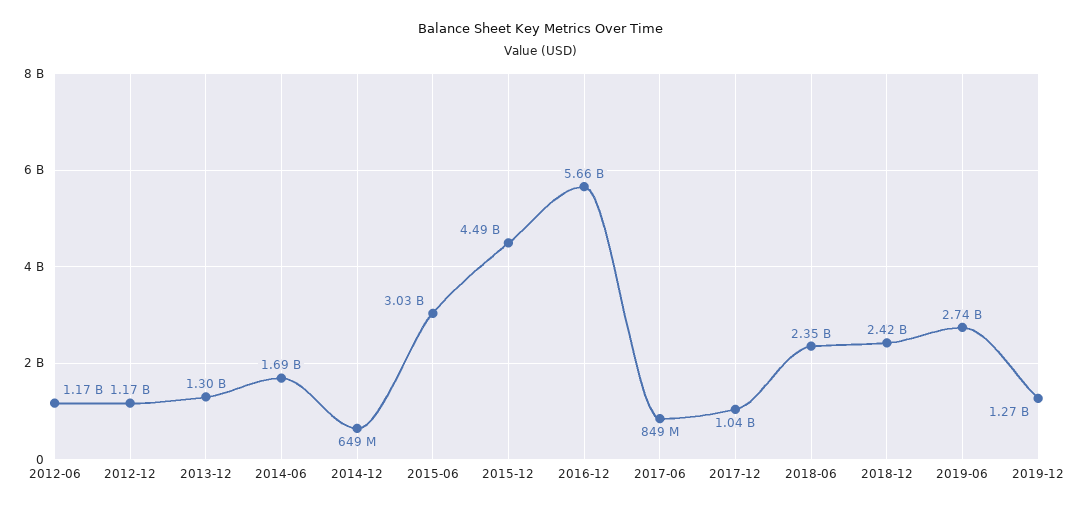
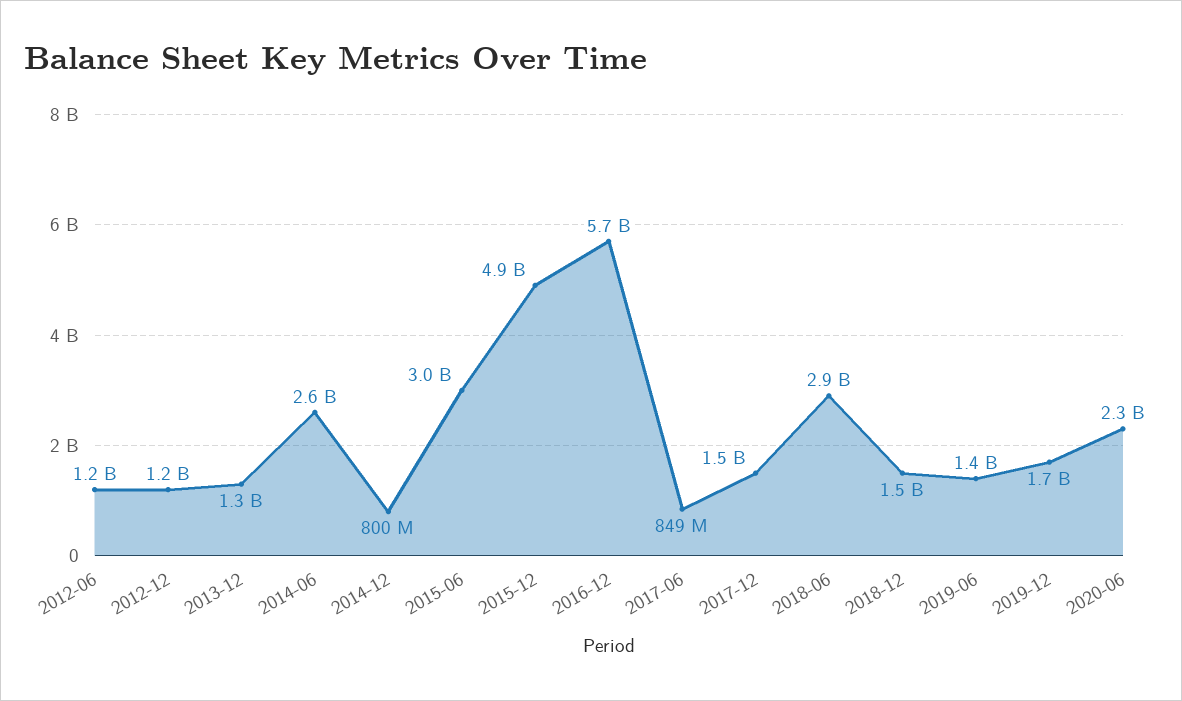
2014-06: 1690000000 -> 2600000000
2014-12: 649000000 -> 800000000
2015-12: 4490000000 -> 4900000000
2017-12: 1040000000 -> 1500000000
2018-06: 2350000000 -> 2900000000
2018-12: 2420000000 -> 1500000000
2019-06: 2740000000 -> 1400000000
2019-12: 1270000000 -> 1700000000
2020-06: none -> 2300000000

